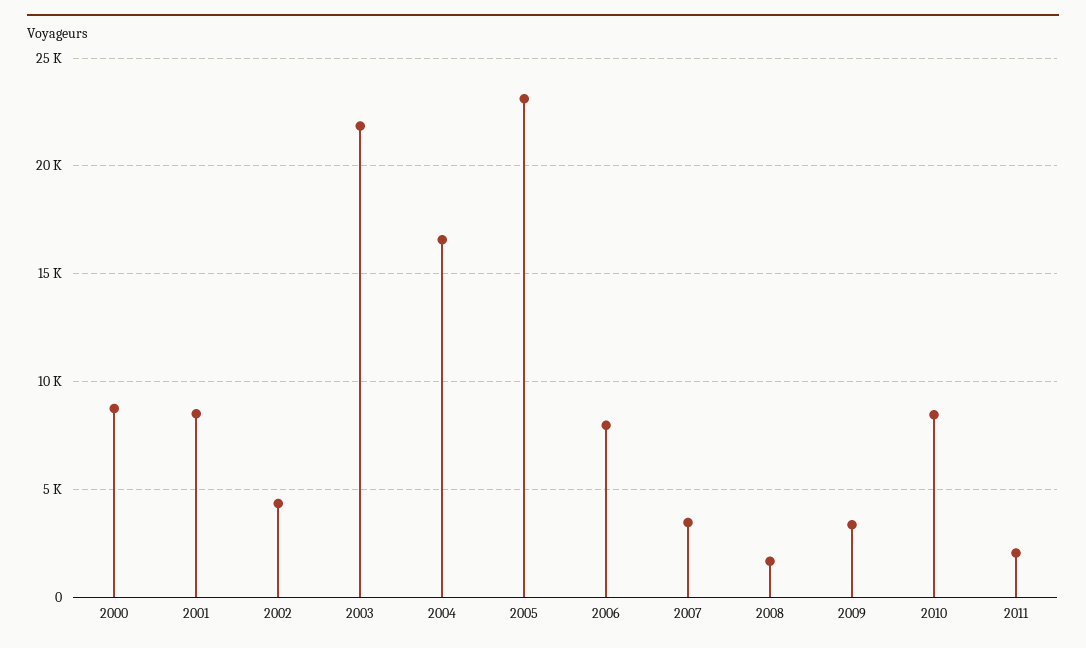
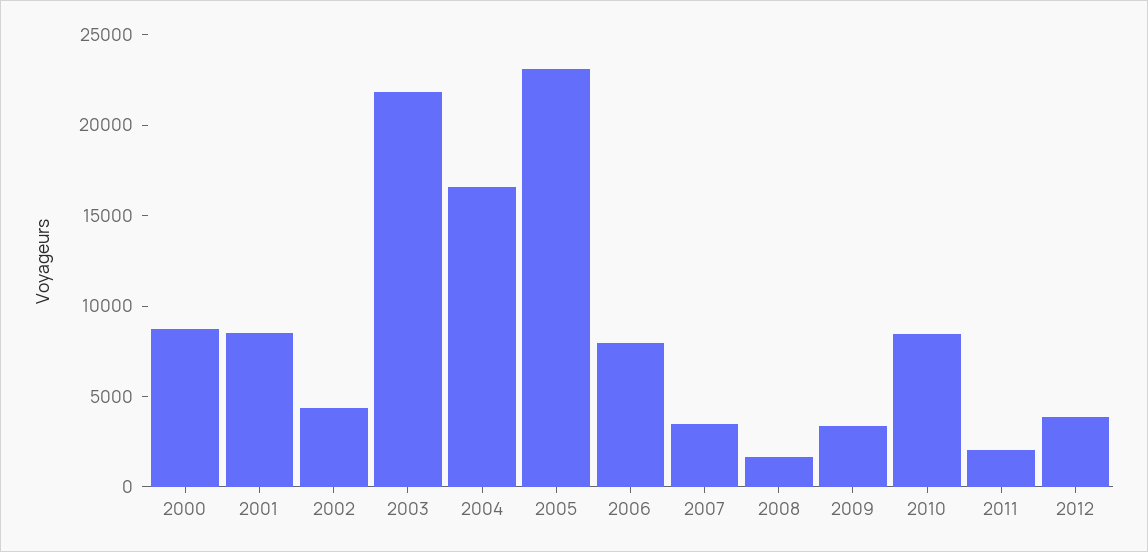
2012: none -> 4000

